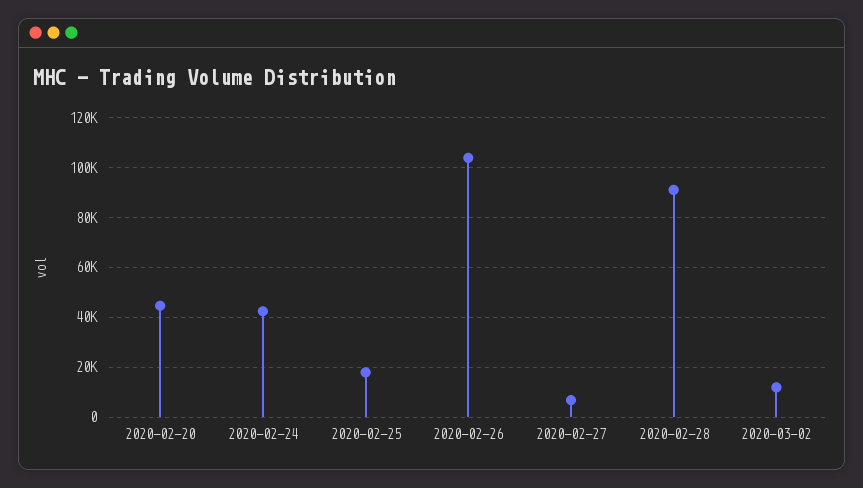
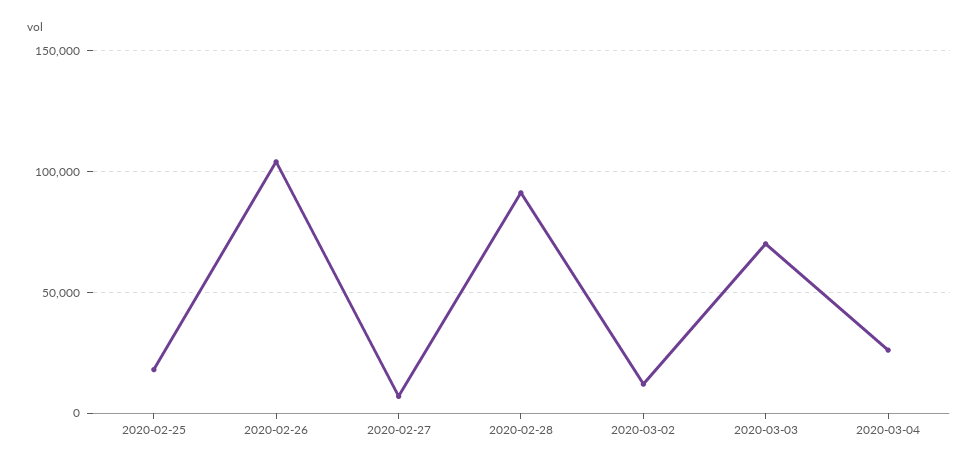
2020-02-20: 45000 -> none
2020-02-24: 42500 -> none
2020-03-03: none -> 70000
2020-03-04: none -> 25000

